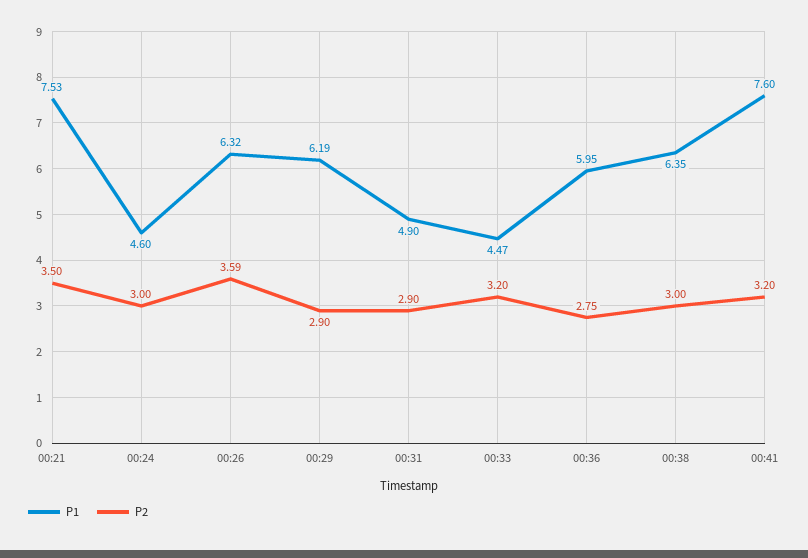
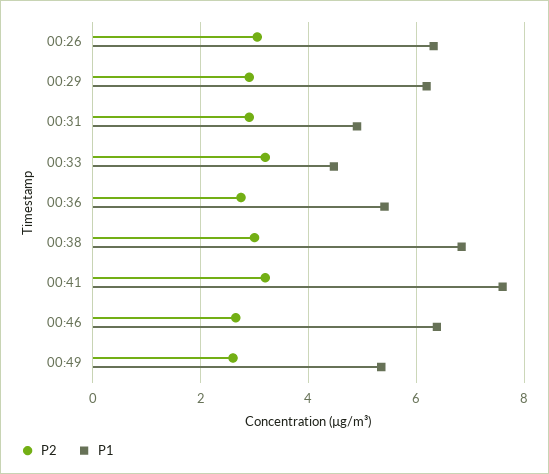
P1, 00:21: 7.53 -> none
P2, 00:21: 3.5 -> none
P1, 00:24: 4.6 -> none
P2, 00:24: 3 -> none
P2, 00:26: 3.59 -> 3
P1, 00:36: 5.95 -> 5.4
P1, 00:38: 6.35 -> 6.8
P2, 00:46: none -> 2.6
P1, 00:46: none -> 6.4
P2, 00:49: none -> 2.6
P1, 00:49: none -> 5.4

